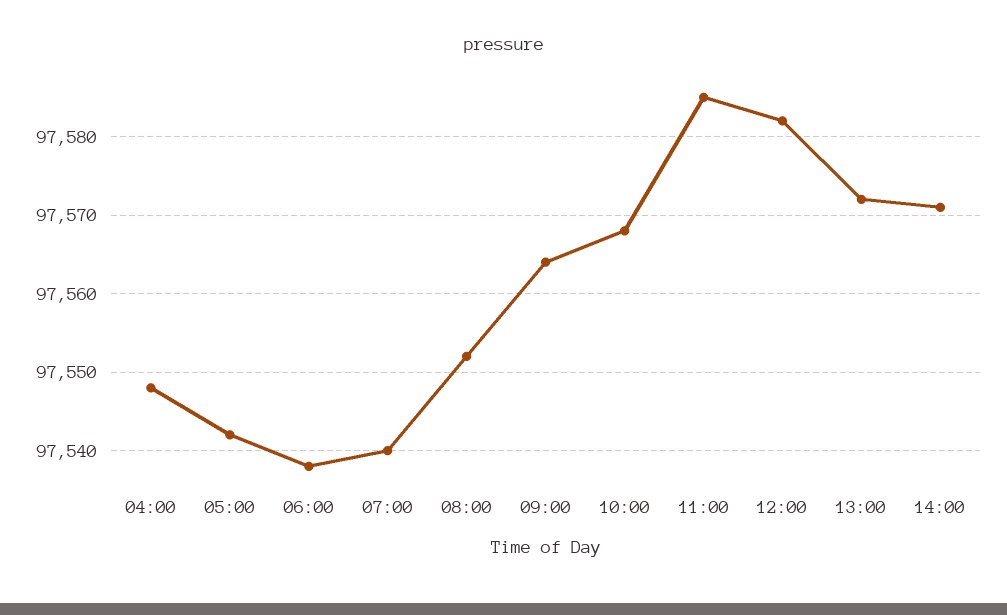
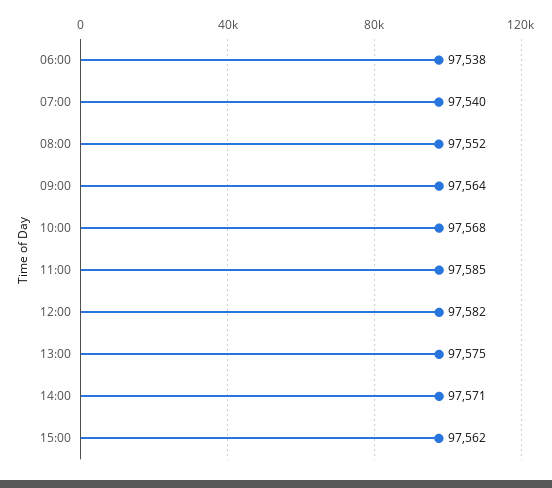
04:00: 97548 -> none
05:00: 97542 -> none
13:00: 97572 -> 97575
15:00: none -> 97562

